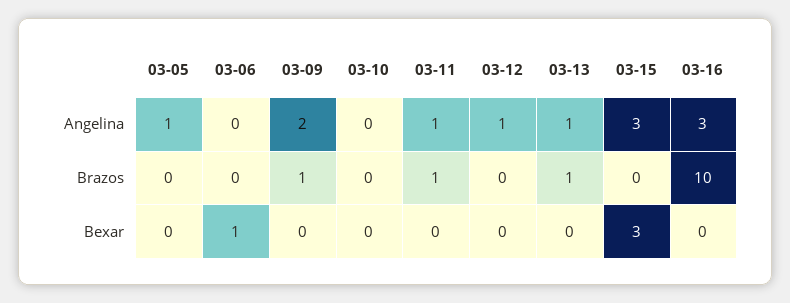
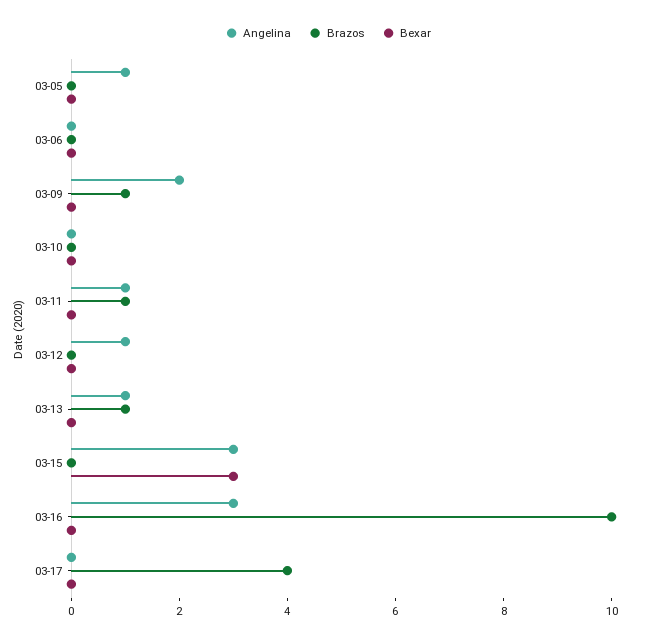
Bexar, 03-06: 1 -> 0
Angelina, 03-17: none -> 0
Brazos, 03-17: none -> 4
Bexar, 03-17: none -> 0

